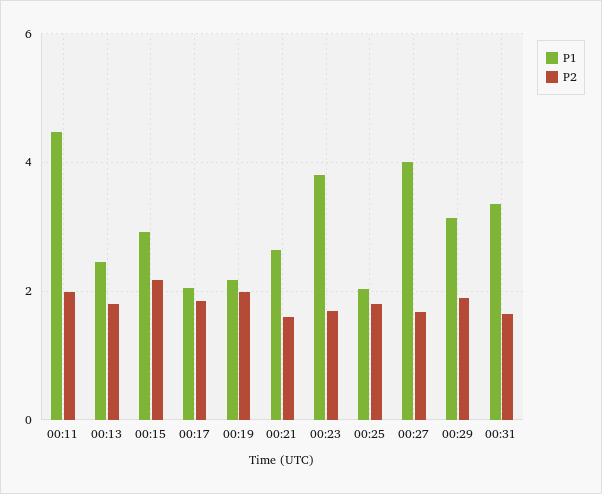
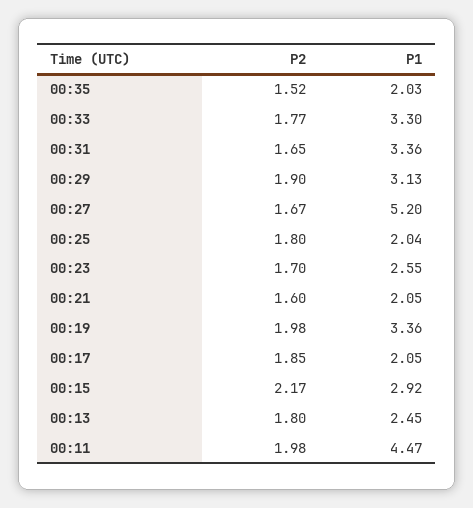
P1, 00:19: 2.2 -> 3.36
P1, 00:21: 2.6 -> 2.05
P1, 00:23: 3.8 -> 2.55
P1, 00:27: 4 -> 5.2
P2, 00:35: none -> 1.52
P1, 00:35: none -> 2.03
P2, 00:33: none -> 1.77
P1, 00:33: none -> 3.3

